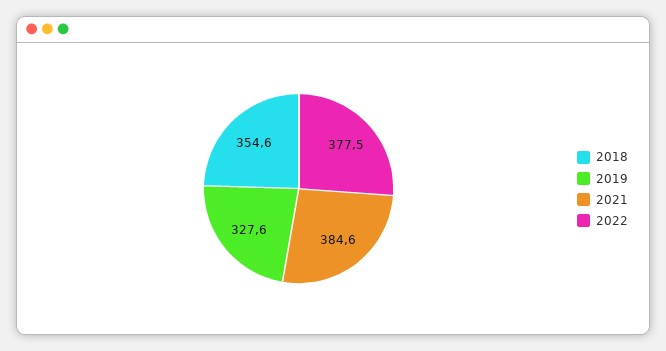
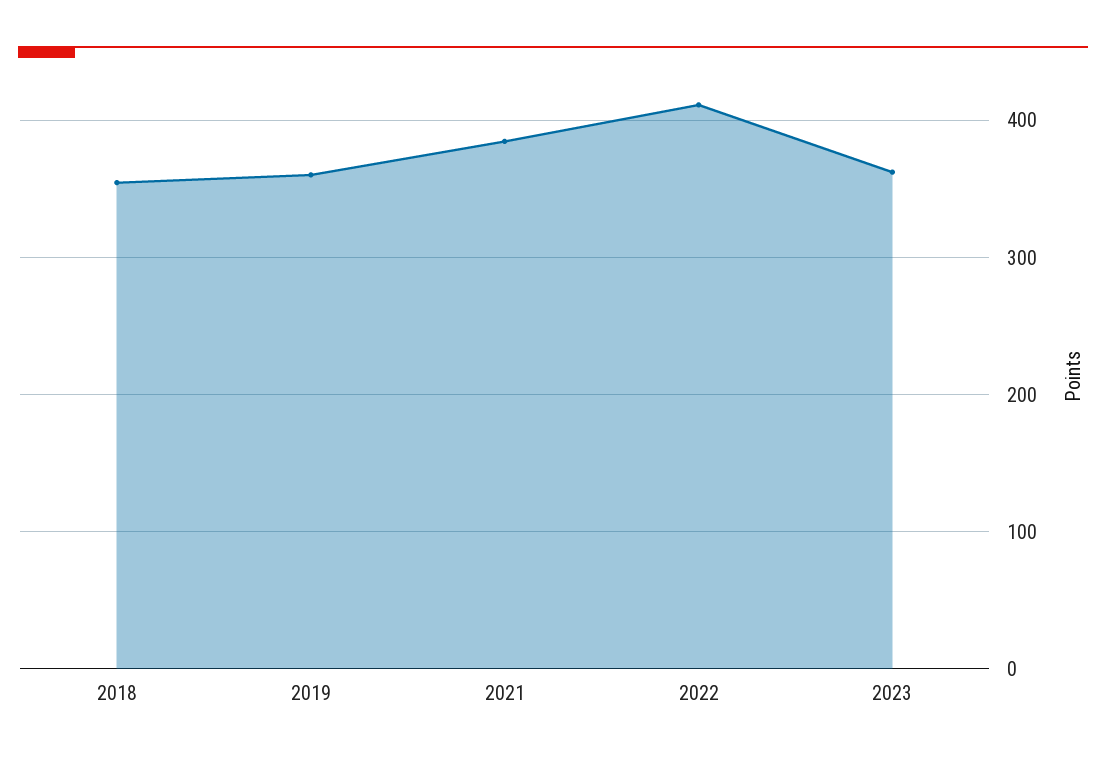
2019: 327.6 -> 360
2022: 377.5 -> 410
2023: none -> 360

